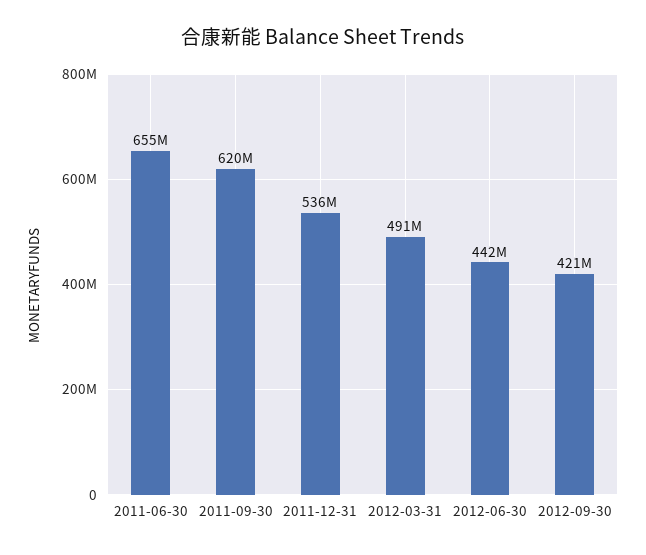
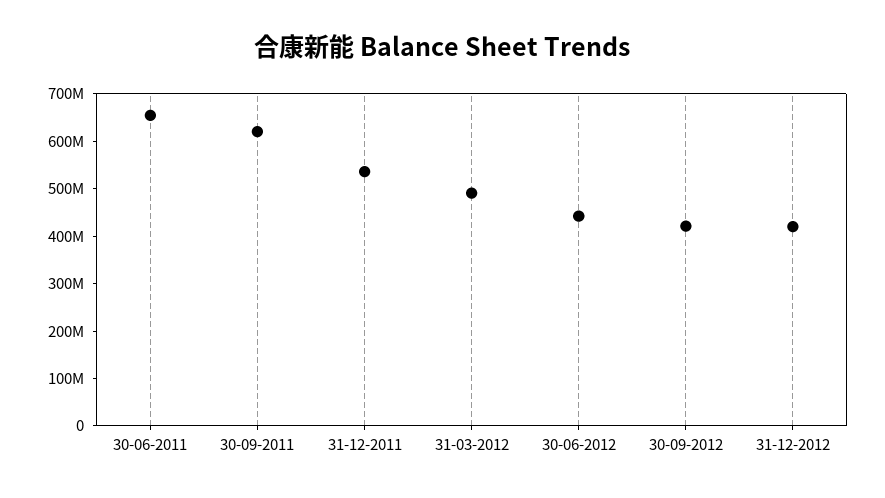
31-12-2012: none -> 420000000

